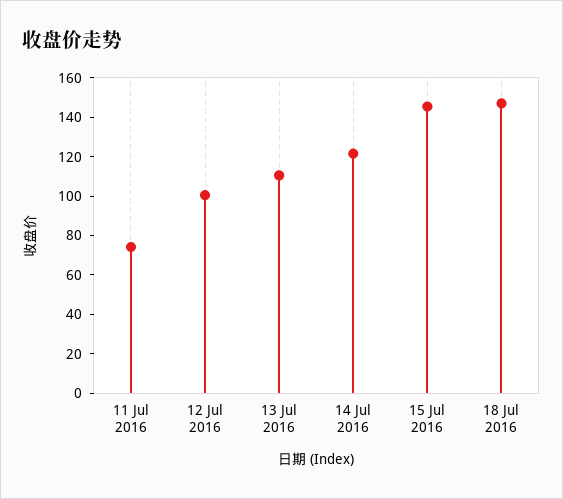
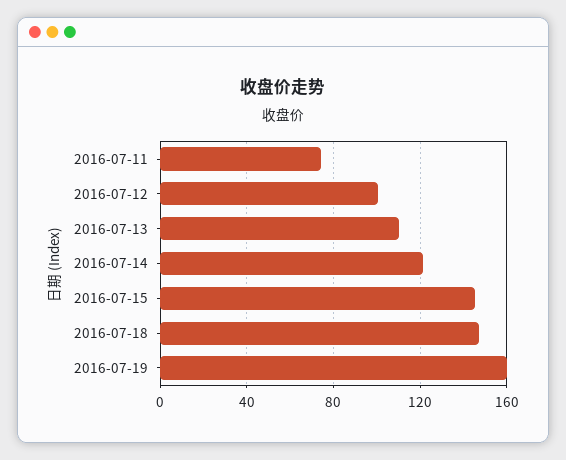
2016-07-19: none -> 160

